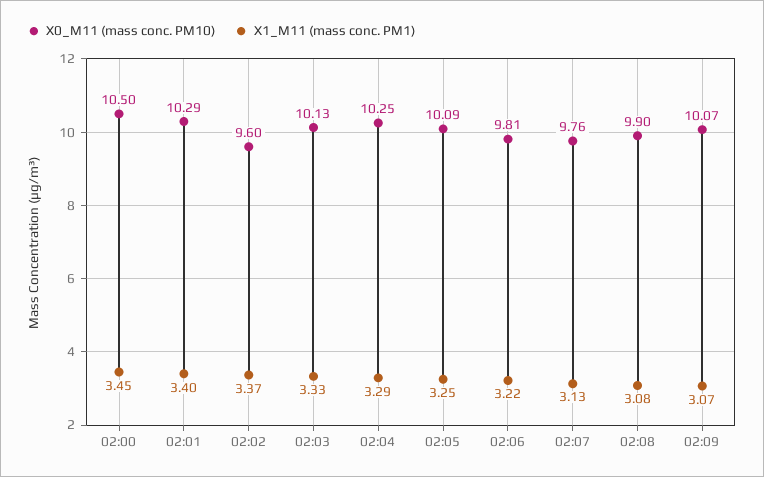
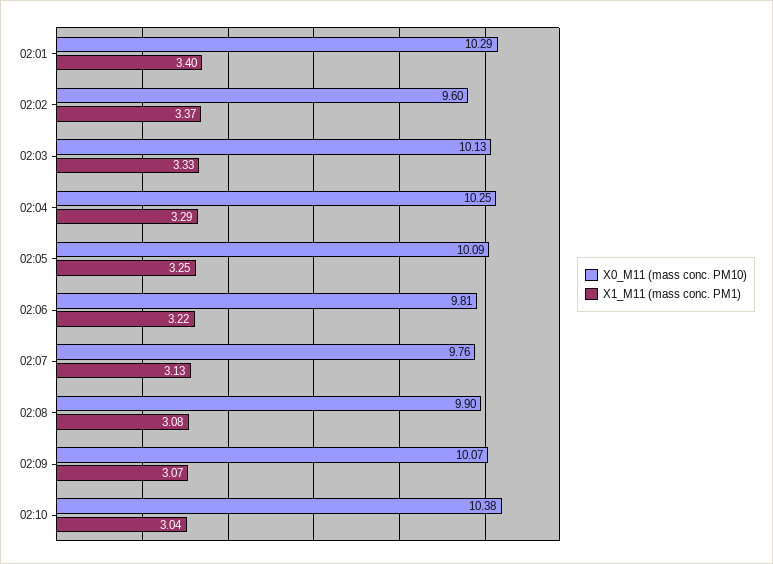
X0_M11 (mass conc. PM10), 02:00: 10.5 -> none
X1_M11 (mass conc. PM1), 02:00: 3.45 -> none
X0_M11 (mass conc. PM10), 02:10: none -> 10.38
X1_M11 (mass conc. PM1), 02:10: none -> 3.04

